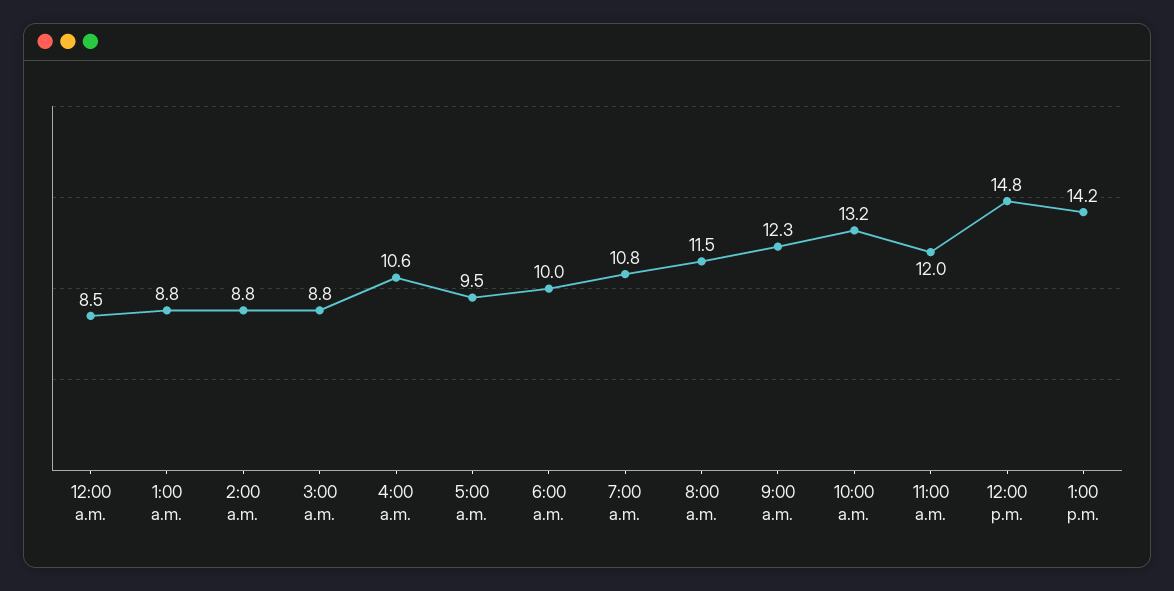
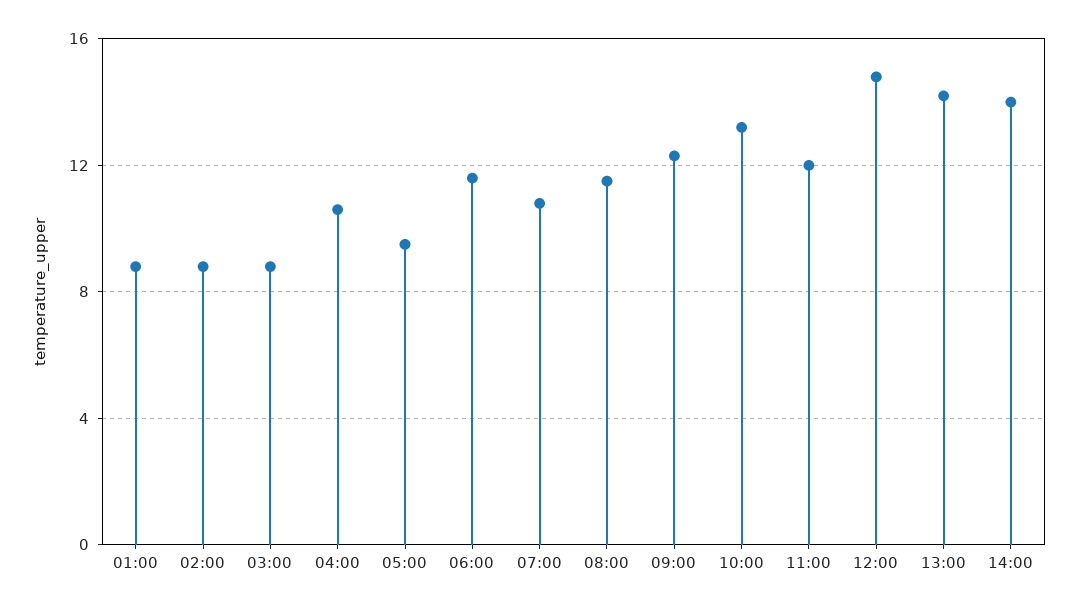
12:00 a.m.: 8.5 -> none
6:00 a.m.: 10 -> 11.5
14:00: none -> 14

